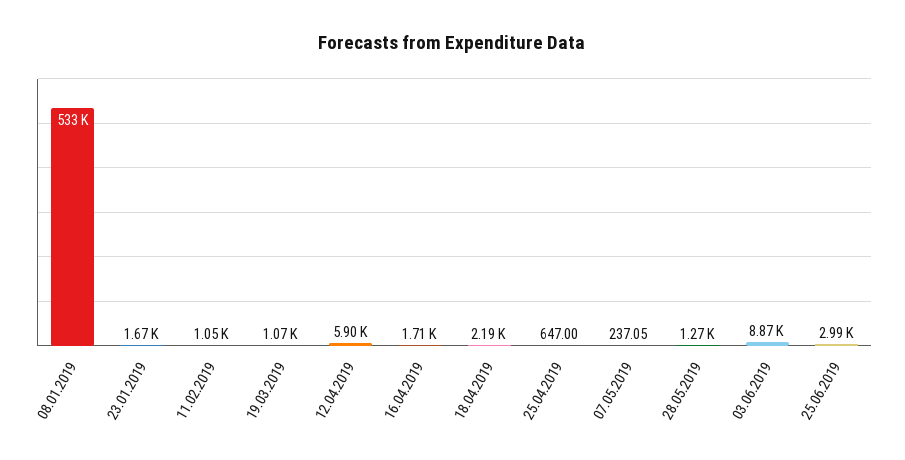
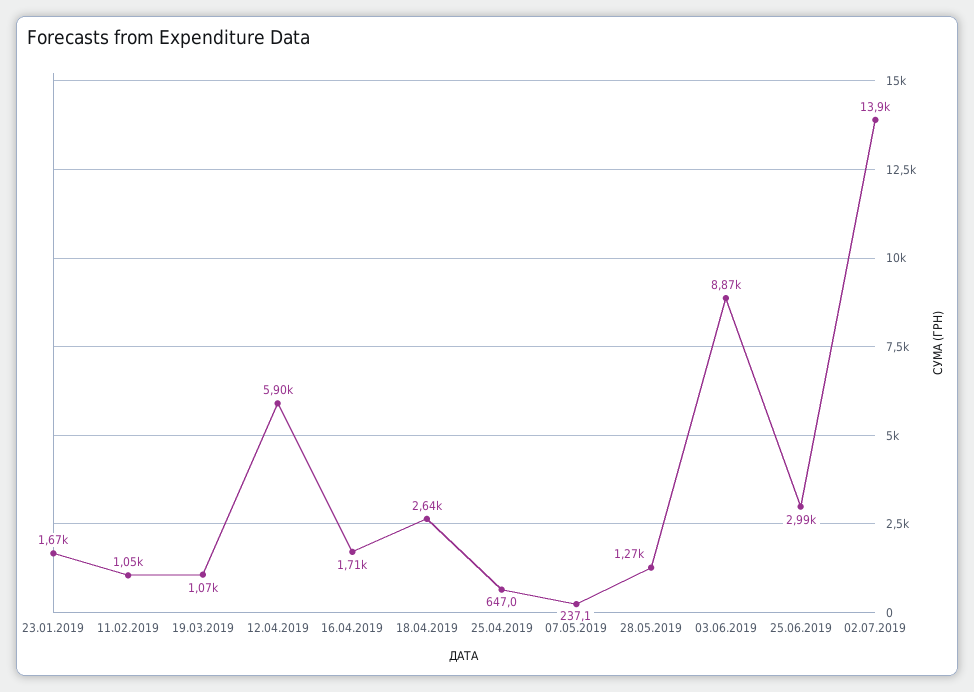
08.01.2019: 533000 -> none
18.04.2019: 2190 -> 2640
02.07.2019: none -> 13900

